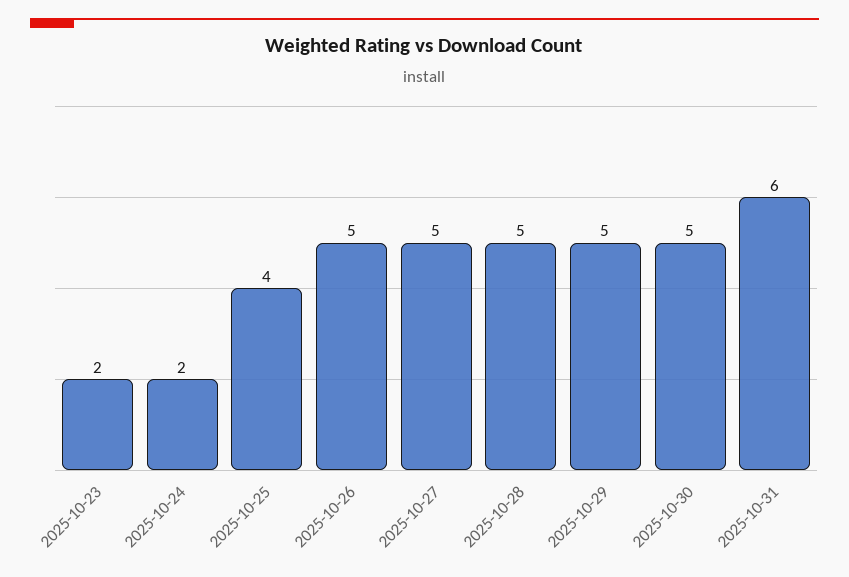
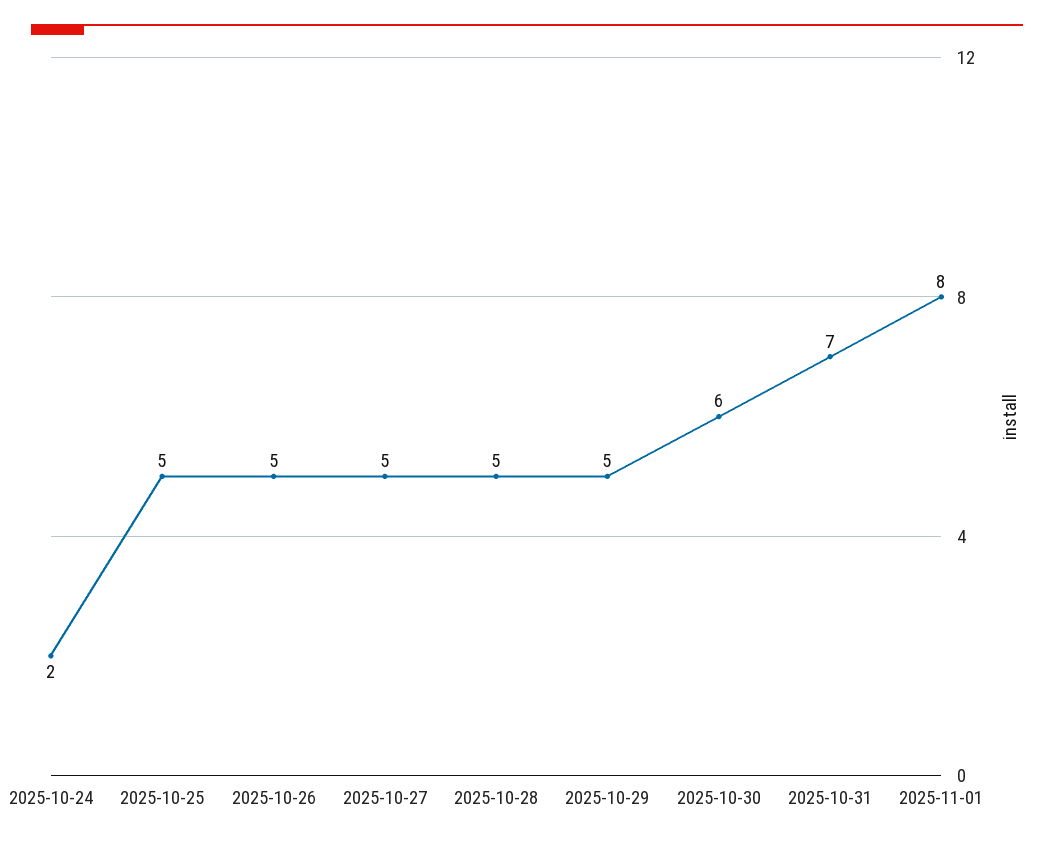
2025-10-23: 2 -> none
2025-10-25: 4 -> 5
2025-10-30: 5 -> 6
2025-10-31: 6 -> 7
2025-11-01: none -> 8

